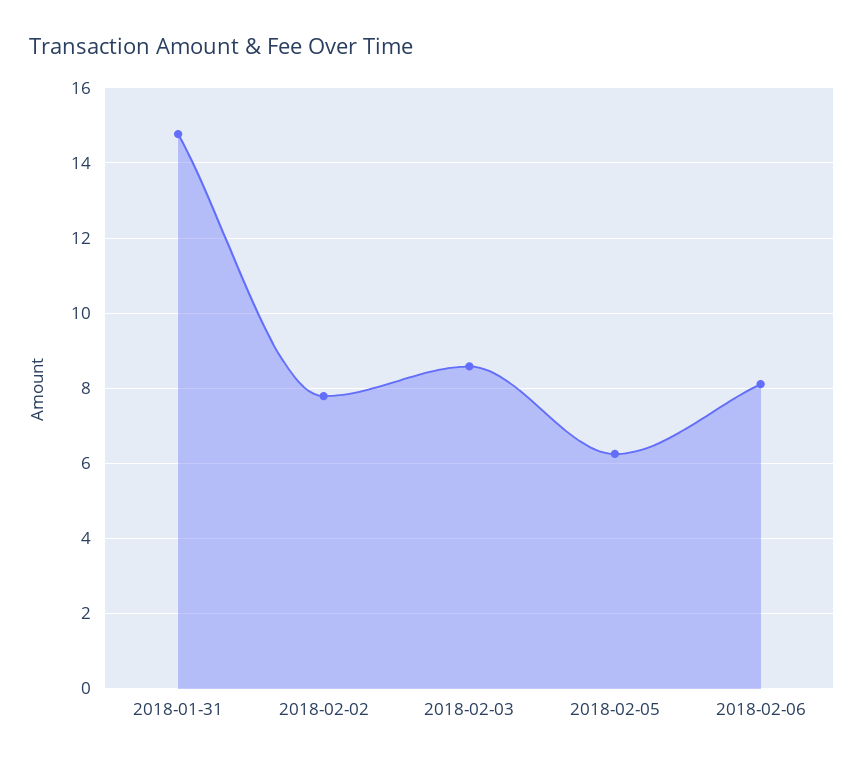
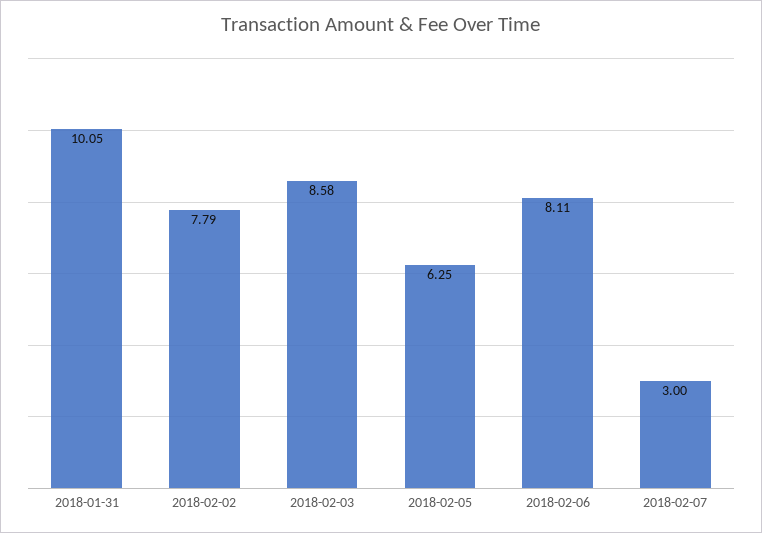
2018-01-31: 14.8 -> 10.05
2018-02-07: none -> 3

